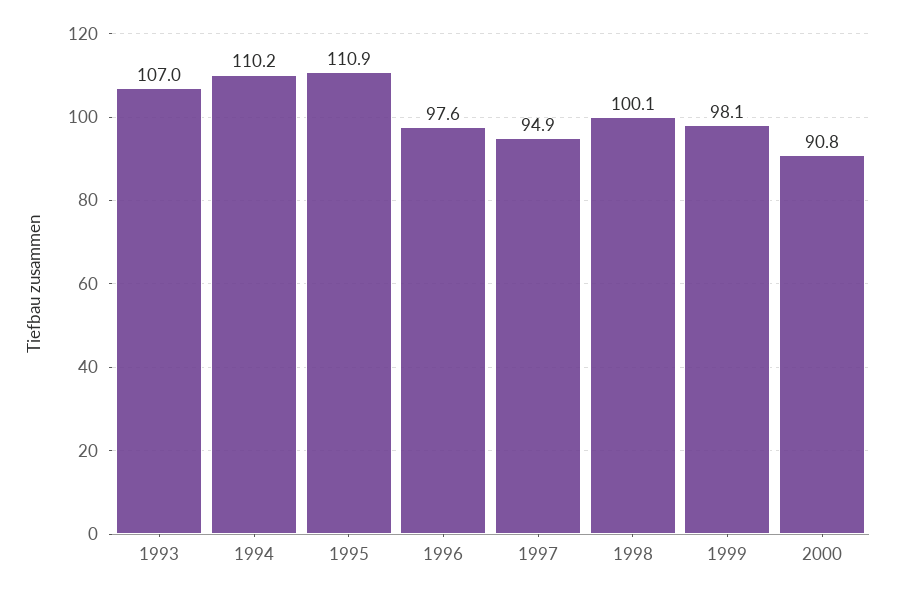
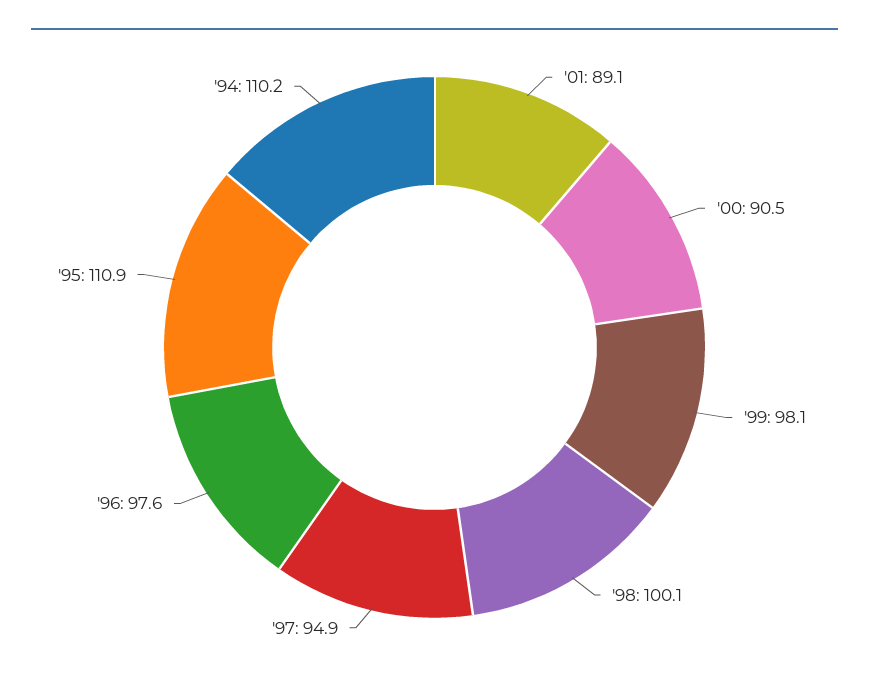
1993: 107 -> none
2000: 90.8 -> 90.5
'01: none -> 89.1

